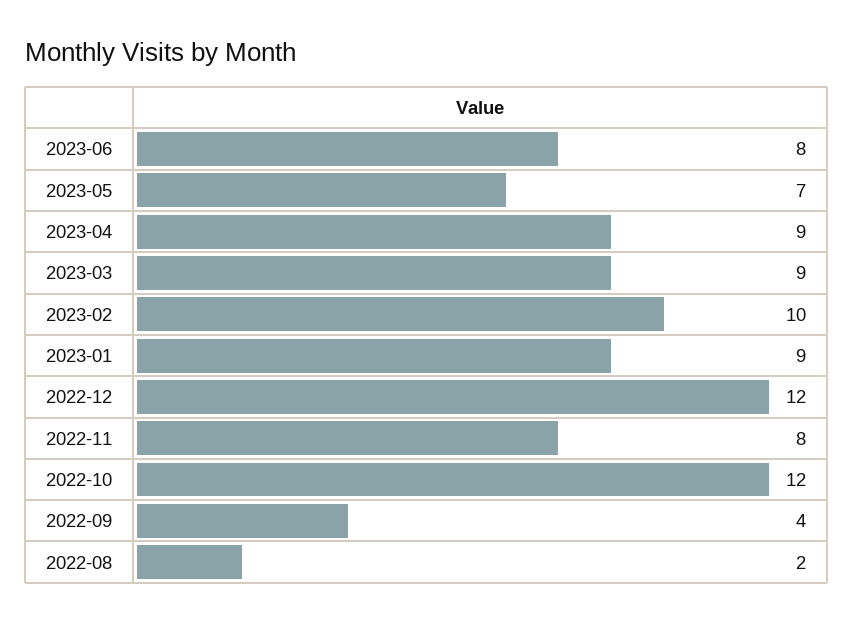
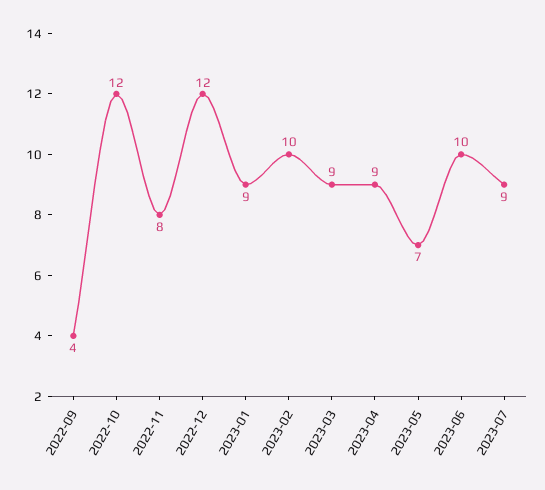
2023-06: 8 -> 10
2022-08: 2 -> none
2023-07: none -> 9

